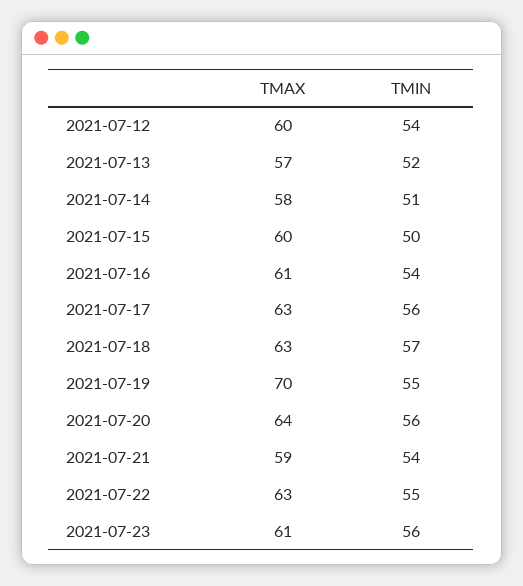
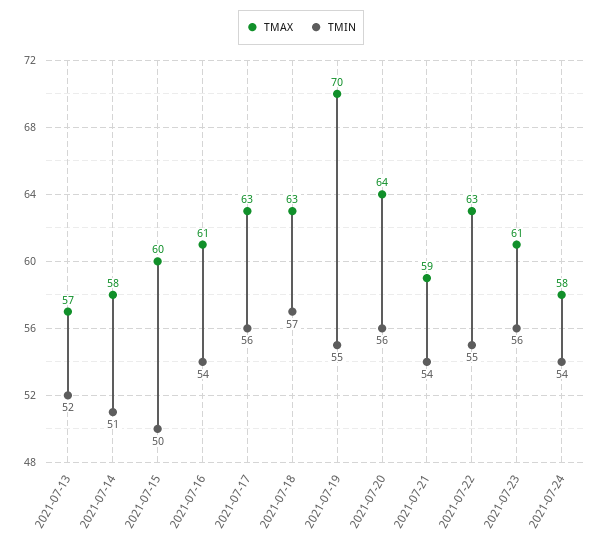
TMAX, 2021-07-12: 60 -> none
TMIN, 2021-07-12: 54 -> none
TMAX, 2021-07-24: none -> 58
TMIN, 2021-07-24: none -> 54

